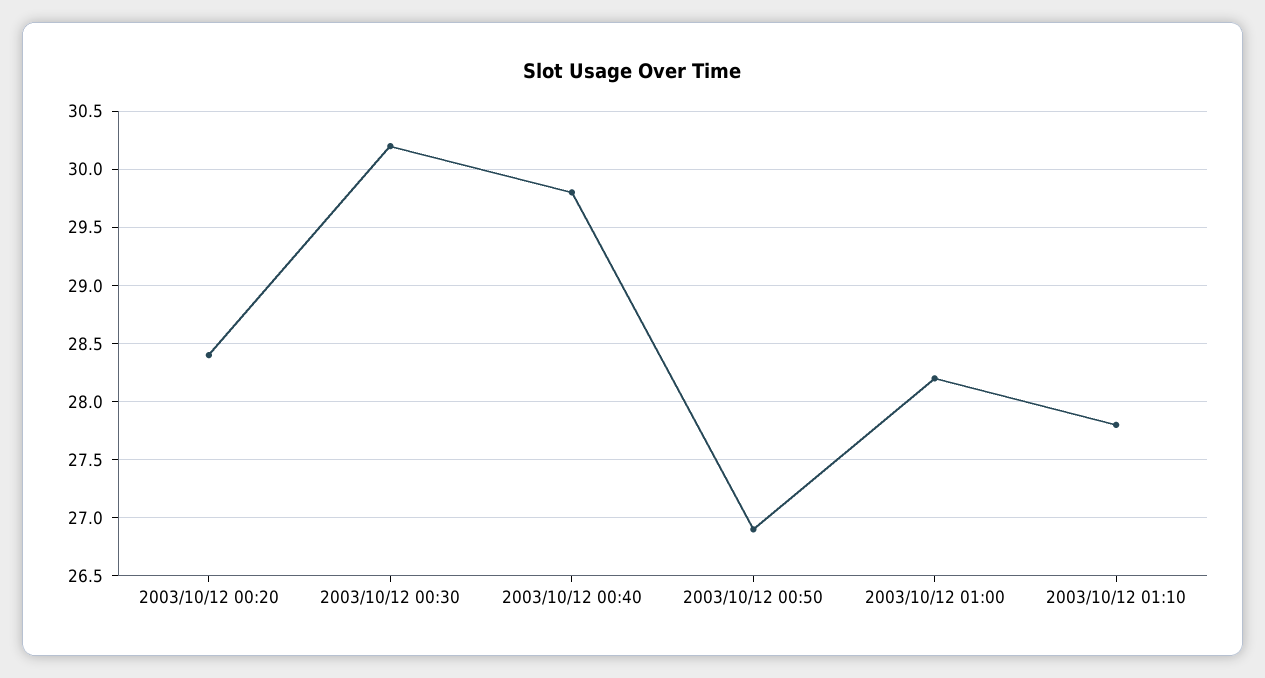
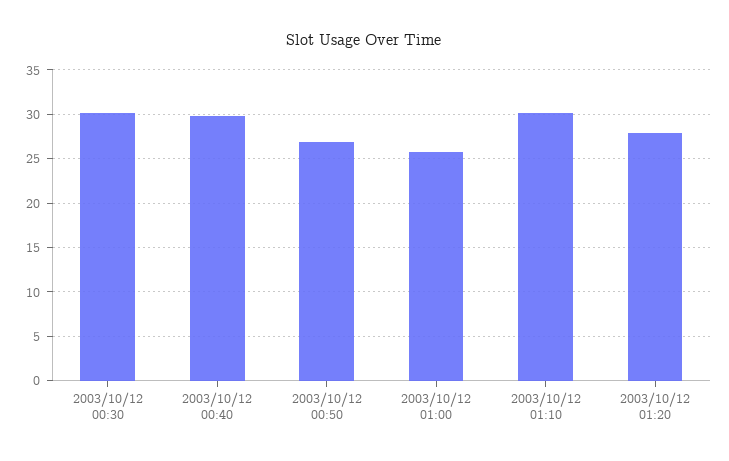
2003/10/12 00:20: 28.4 -> none
2003/10/12 01:00: 28.2 -> 26
2003/10/12 01:10: 27.8 -> 30
2003/10/12 01:20: none -> 28

